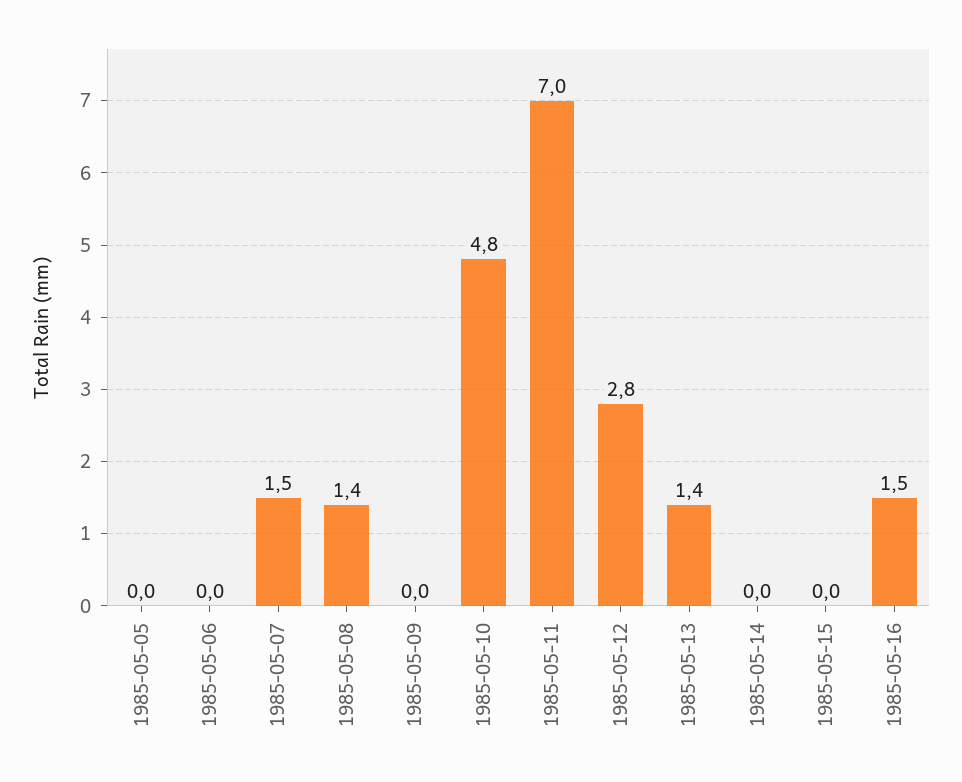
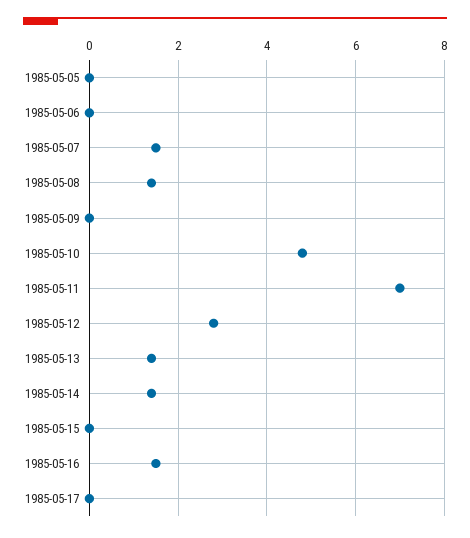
1985-05-14: 0 -> 1.5
1985-05-17: none -> 0

